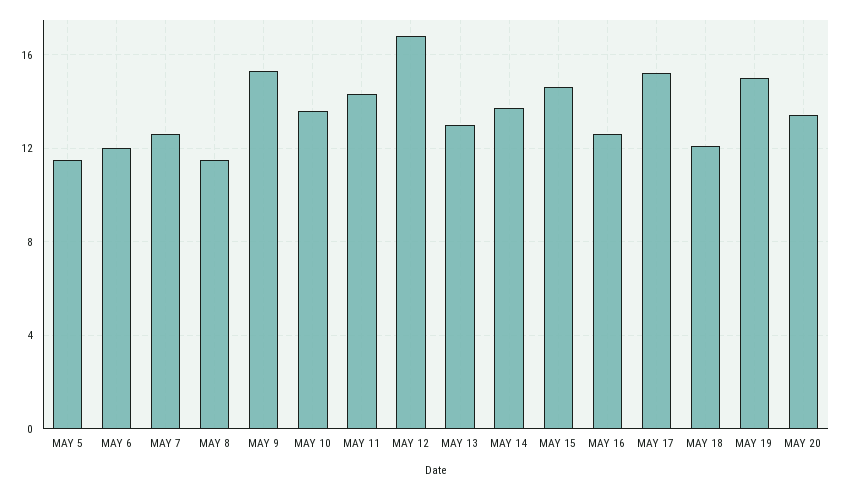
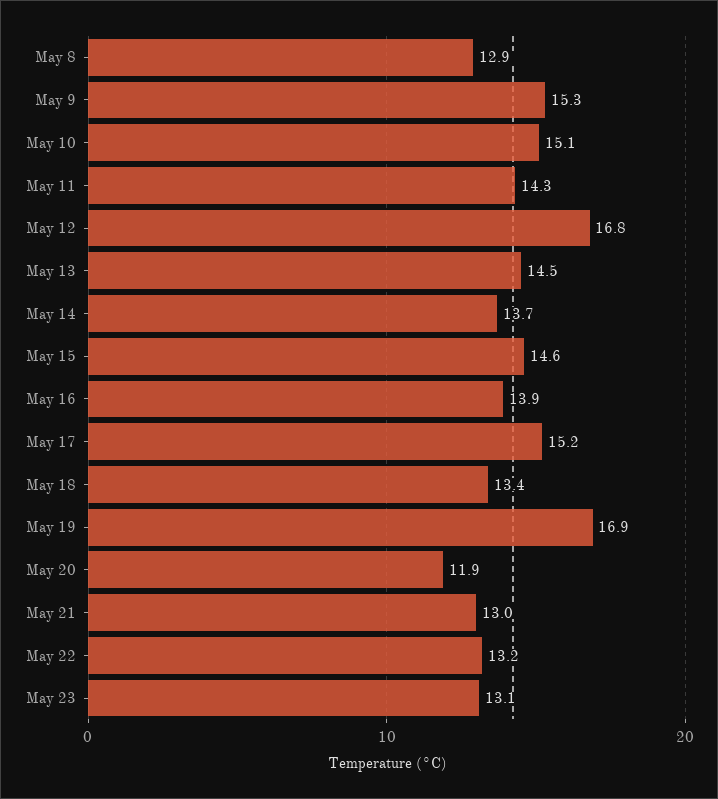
MAY 5: 11.5 -> none
MAY 6: 12 -> none
MAY 7: 12.5 -> none
MAY 8: 11.5 -> 12.9
MAY 10: 13.5 -> 15.1
MAY 13: 13 -> 14.5
MAY 16: 12.5 -> 13.9
MAY 18: 12 -> 13.4
MAY 19: 15 -> 16.9
MAY 20: 13.5 -> 11.9
May 21: none -> 13
May 22: none -> 13.2
May 23: none -> 13.1

